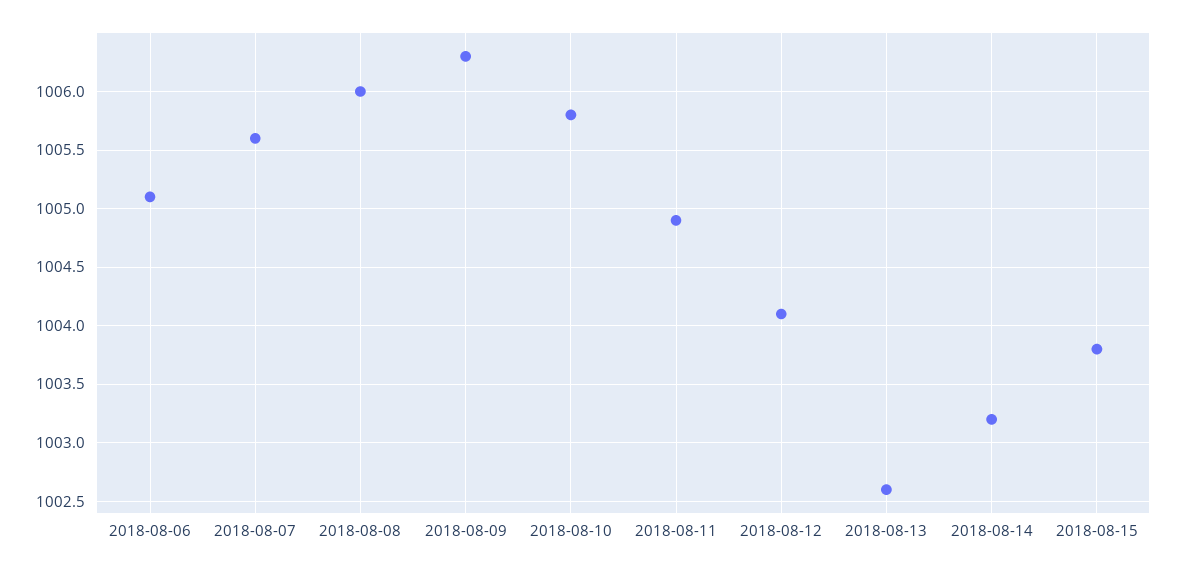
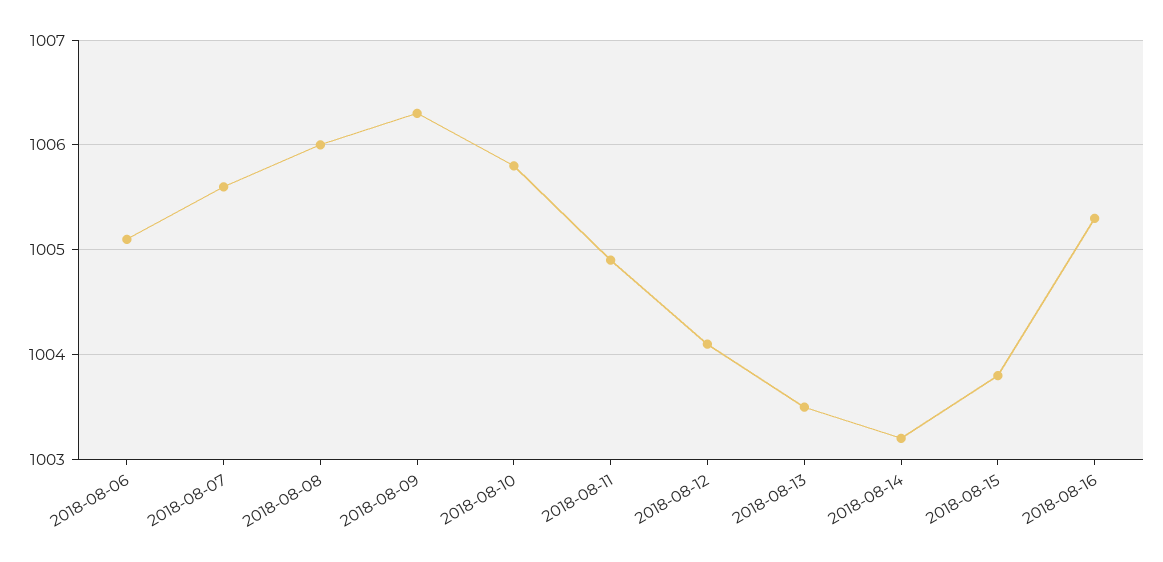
2018-08-13: 1002.6 -> 1003.5
2018-08-16: none -> 1005.3

